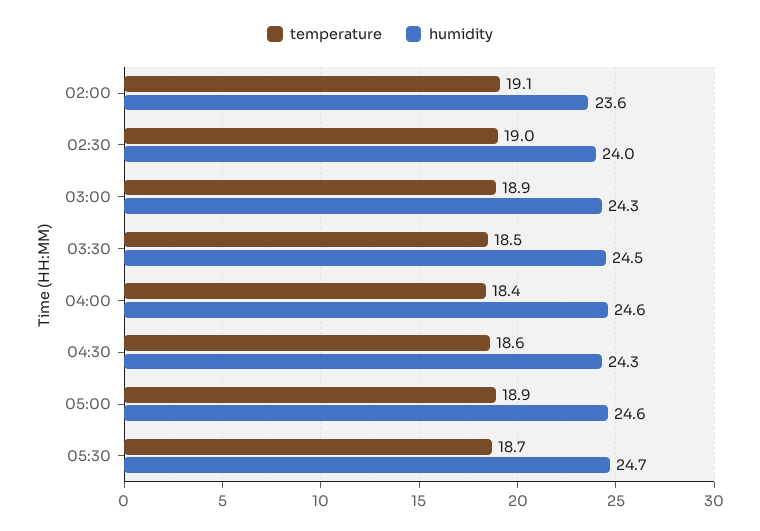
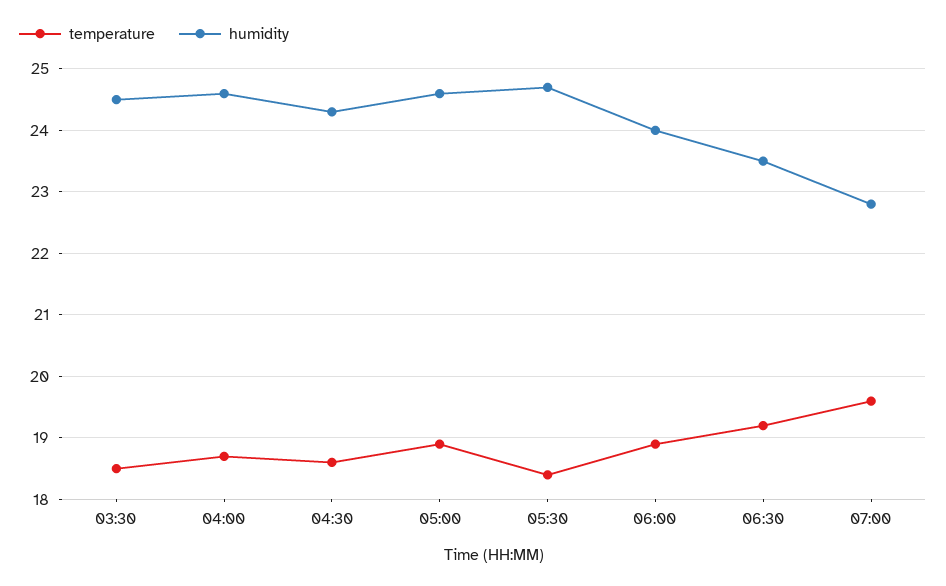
temperature, 02:00: 19.1 -> none
humidity, 02:00: 23.6 -> none
temperature, 02:30: 19 -> none
humidity, 02:30: 24 -> none
temperature, 03:00: 18.9 -> none
humidity, 03:00: 24.3 -> none
temperature, 04:00: 18.4 -> 18.7
temperature, 05:30: 18.7 -> 18.4
temperature, 06:00: none -> 18.9
humidity, 06:00: none -> 24
temperature, 06:30: none -> 19.2
humidity, 06:30: none -> 23.5
temperature, 07:00: none -> 19.6
humidity, 07:00: none -> 22.8

